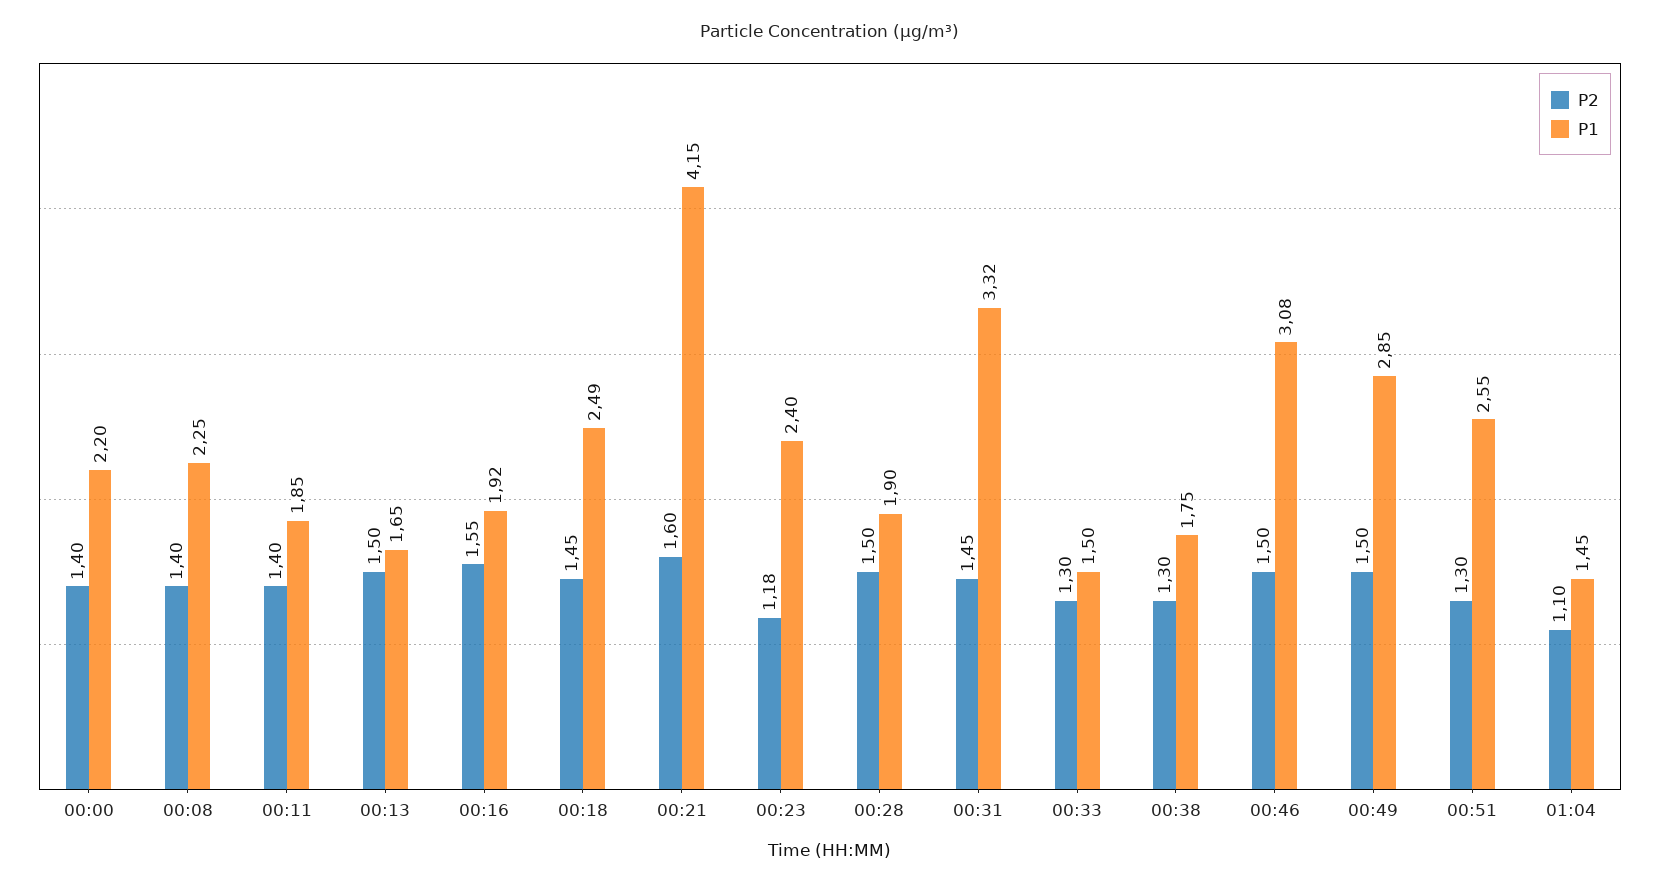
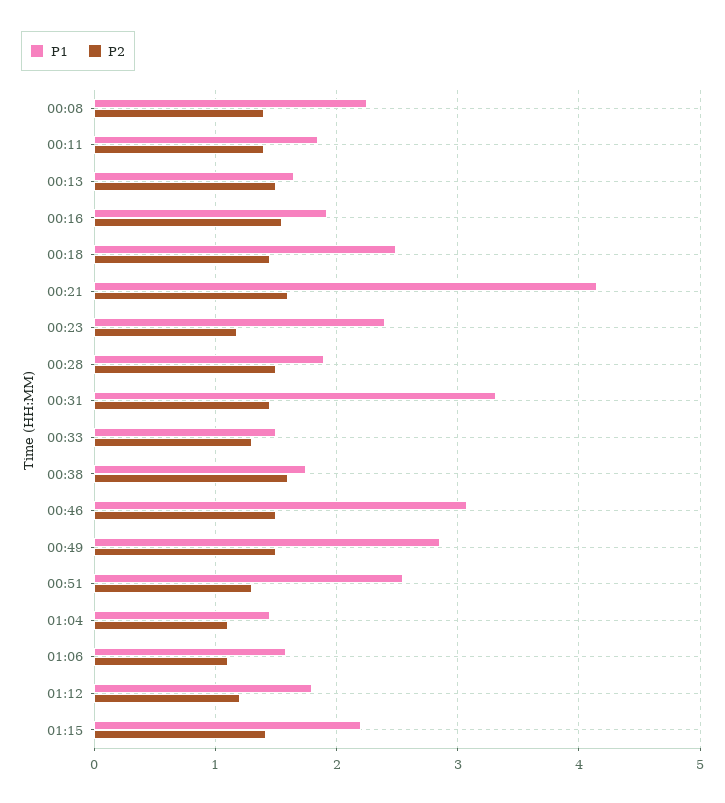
P2, 00:00: 1.4 -> none
P1, 00:00: 2.2 -> none
P2, 00:38: 1.3 -> 1.6
P1, 01:06: none -> 1.6
P2, 01:06: none -> 1.1
P1, 01:12: none -> 1.8
P2, 01:12: none -> 1.2
P1, 01:15: none -> 2.2
P2, 01:15: none -> 1.4

